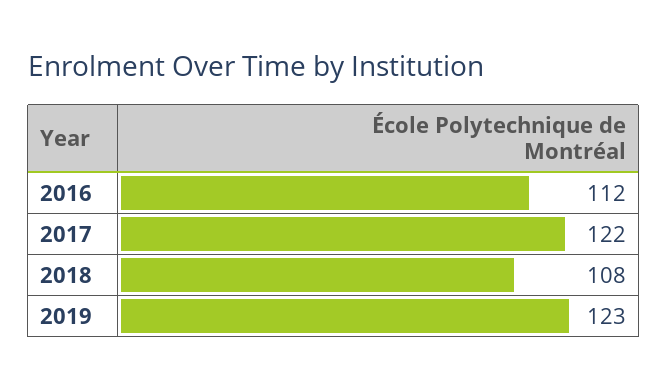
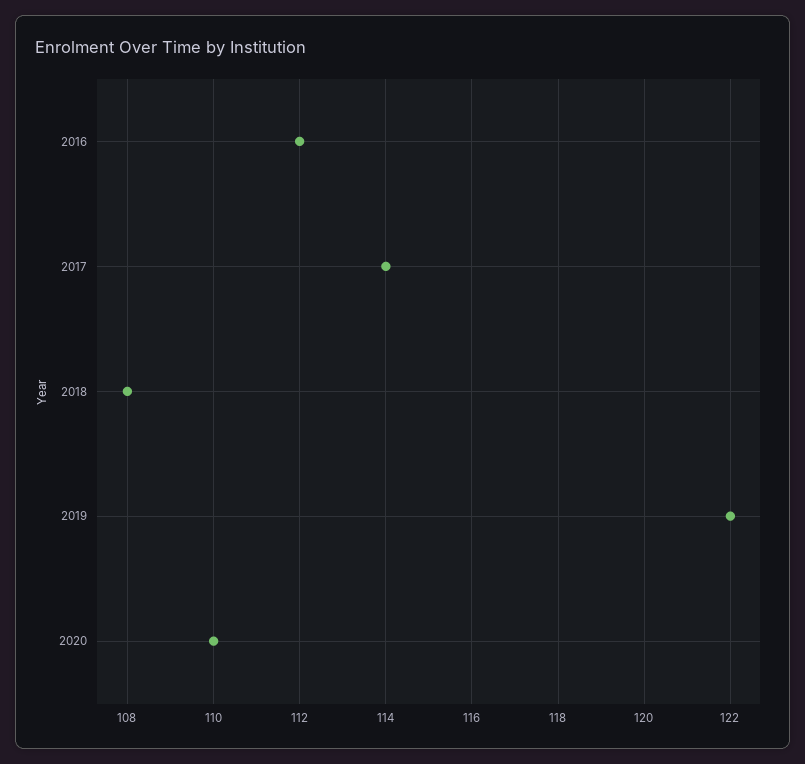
2017: 122 -> 114
2019: 123 -> 122
2020: none -> 110

